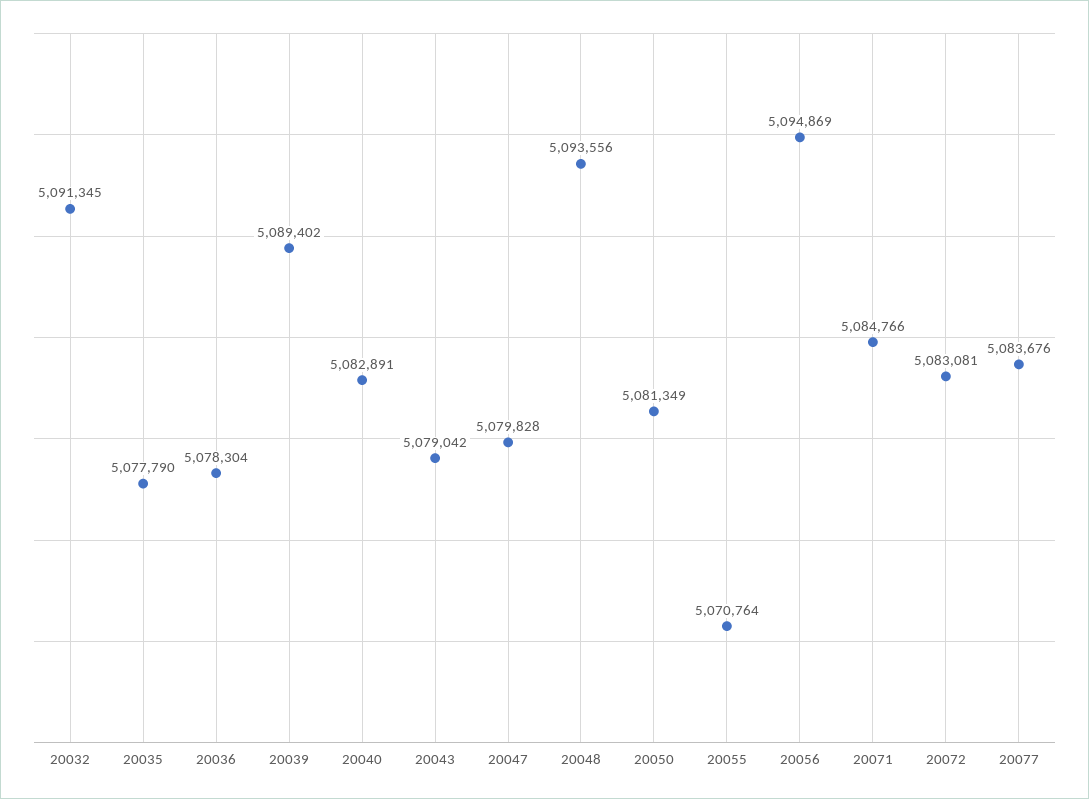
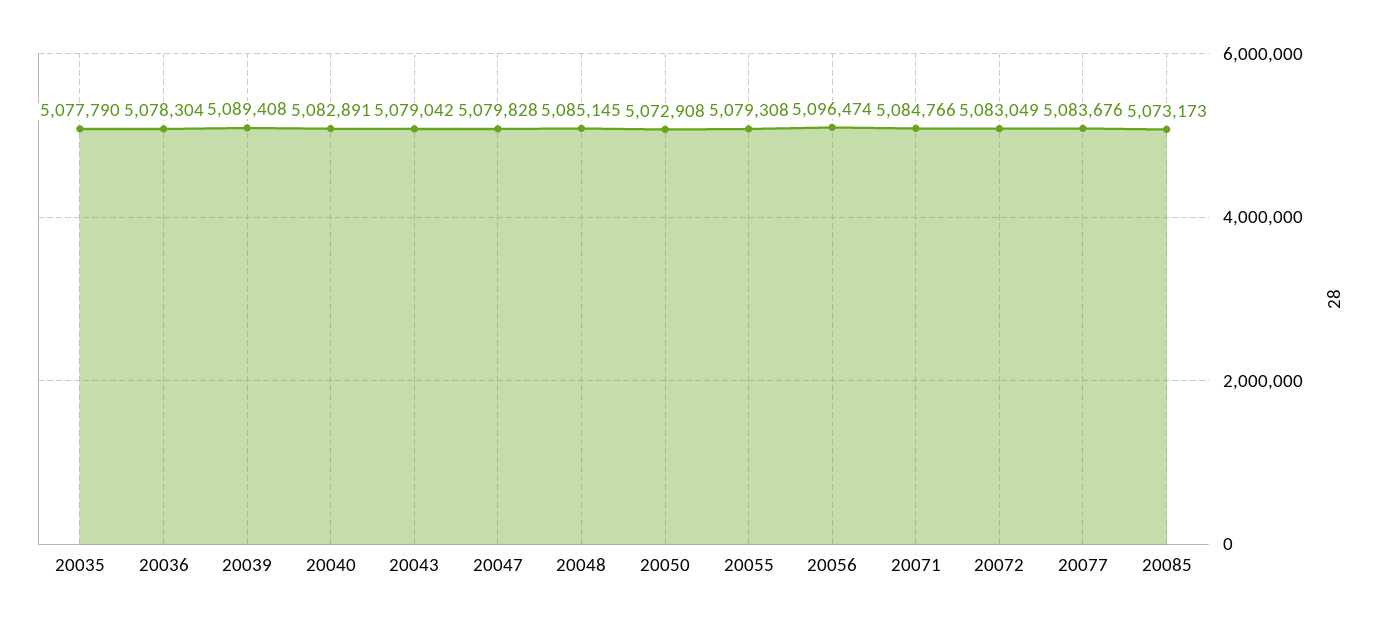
20032: 5091345 -> none
20039: 5089402 -> 5089408
20048: 5093556 -> 5085145
20050: 5081349 -> 5072908
20055: 5070764 -> 5079308
20056: 5094869 -> 5096474
20072: 5083081 -> 5083049
20085: none -> 5073173

